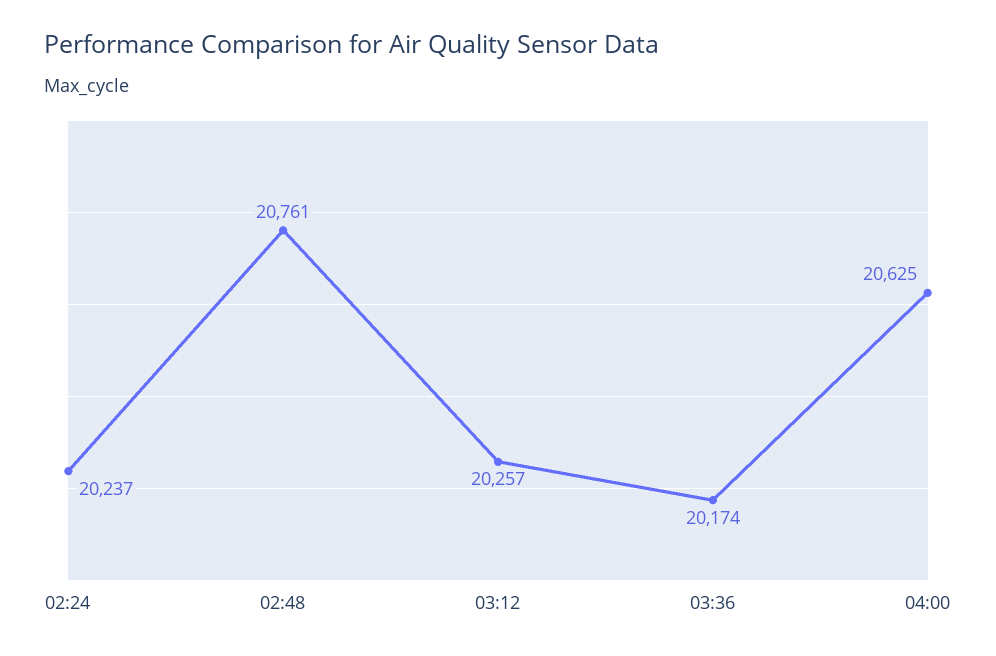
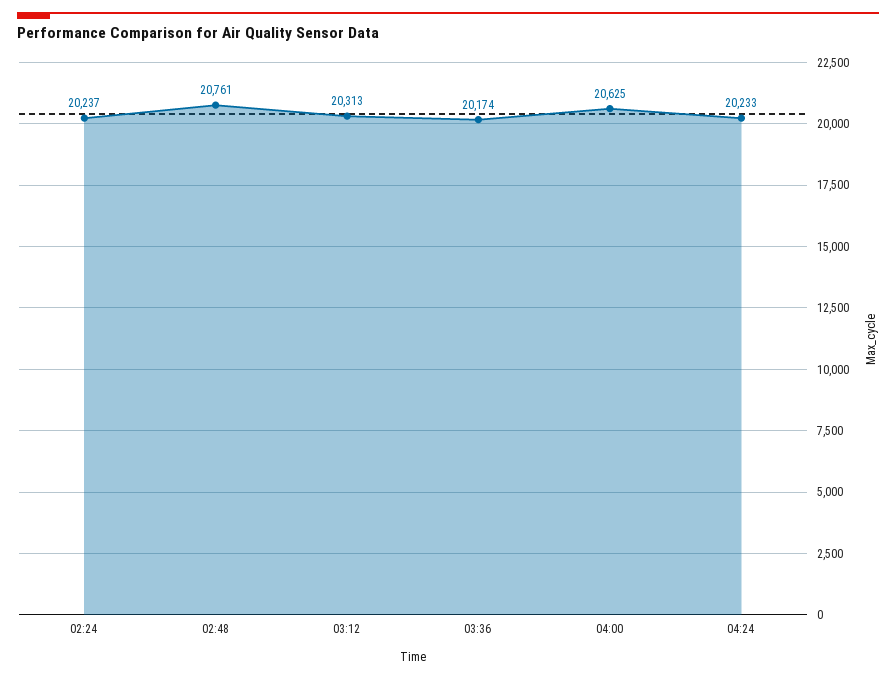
03:12: 20257 -> 20313
04:24: none -> 20233

